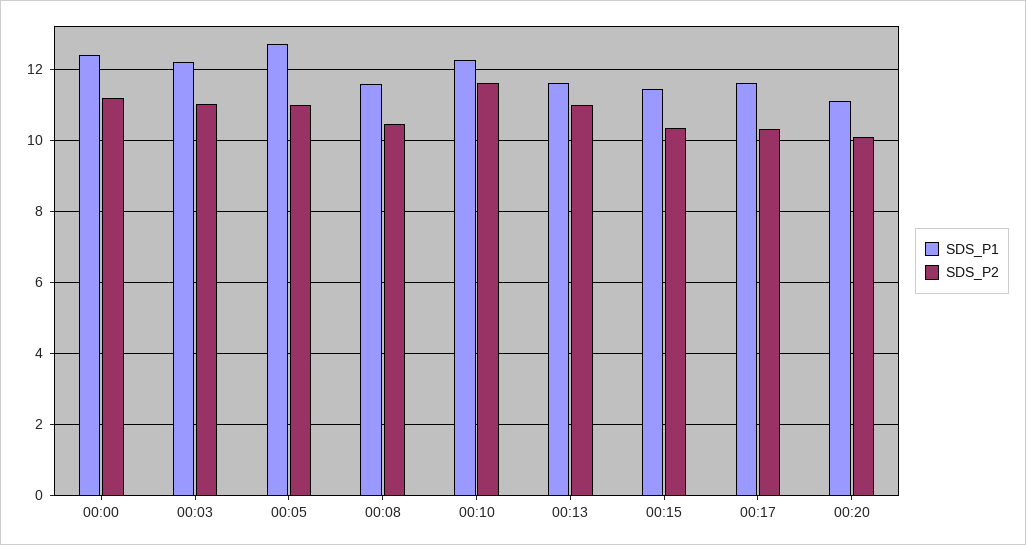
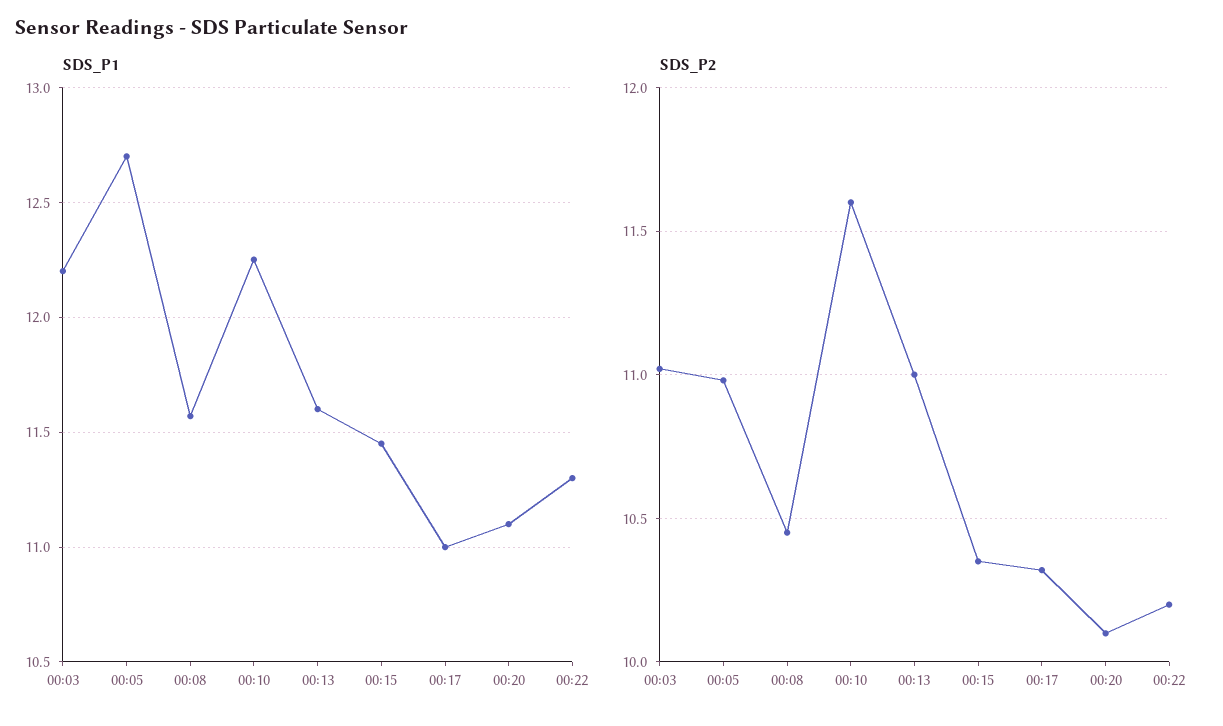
SDS_P1, 00:00: 12.4 -> none
SDS_P2, 00:00: 11.2 -> none
SDS_P1, 00:17: 11.6 -> 11
SDS_P1, 00:22: none -> 11.3
SDS_P2, 00:22: none -> 10.2

